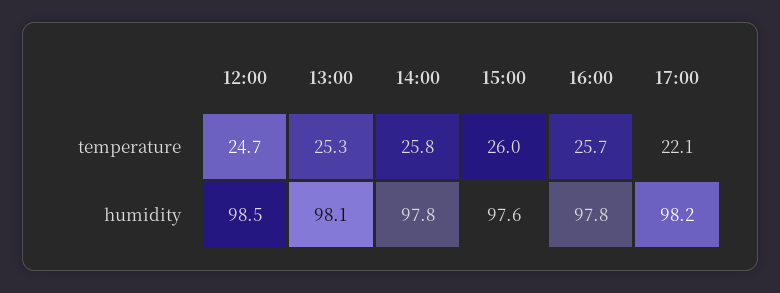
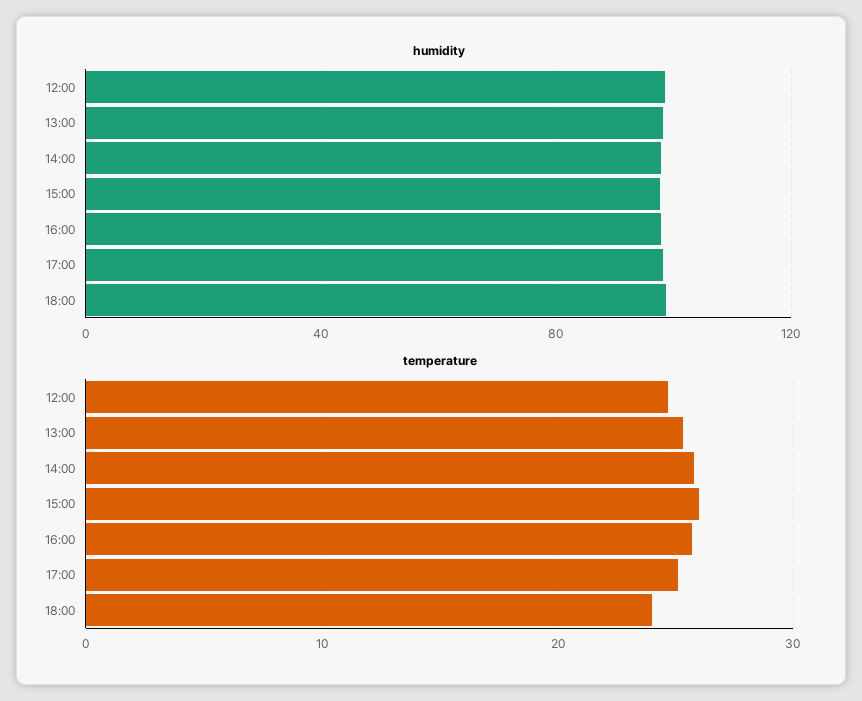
temperature, 17:00: 22.1 -> 25
humidity, 18:00: none -> 100
temperature, 18:00: none -> 24

